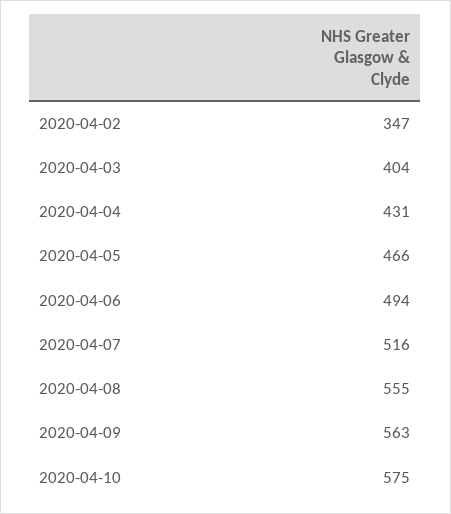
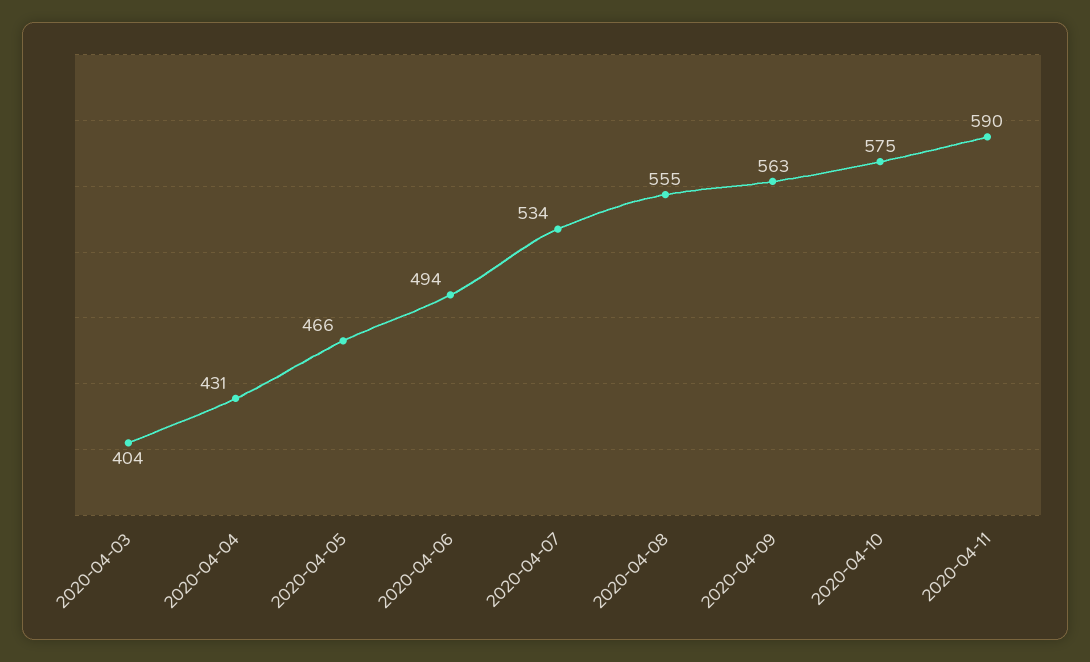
2020-04-02: 347 -> none
2020-04-07: 516 -> 534
2020-04-11: none -> 590

